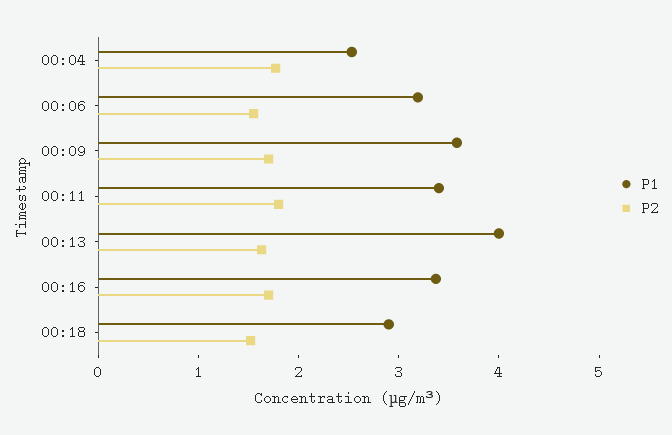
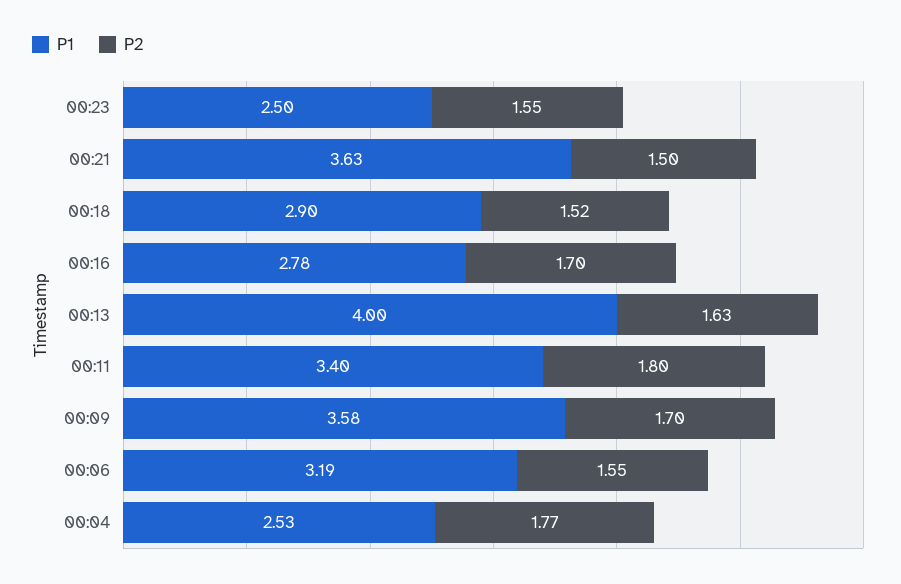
P1, 00:16: 3.4 -> 2.78
P1, 00:23: none -> 2.5
P2, 00:23: none -> 1.55
P1, 00:21: none -> 3.63
P2, 00:21: none -> 1.5

